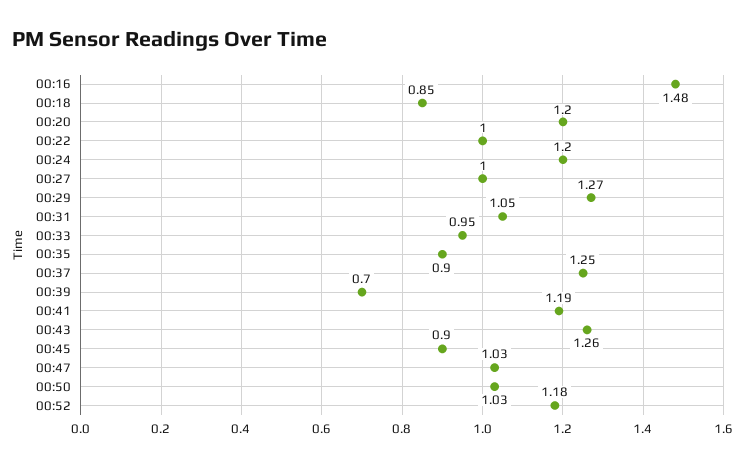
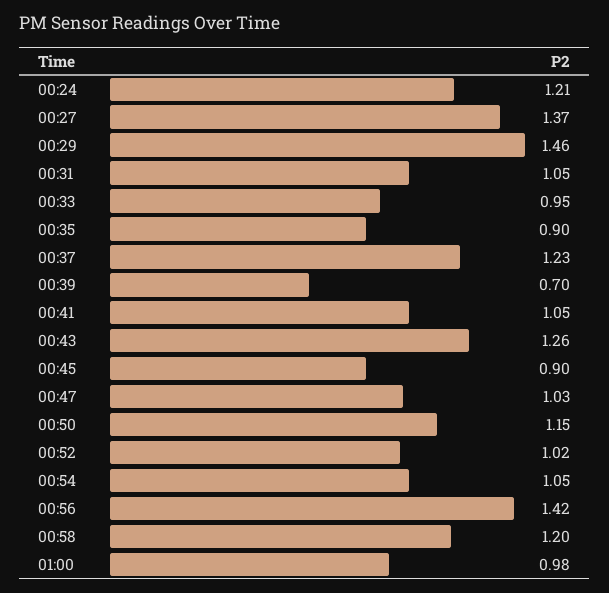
00:16: 1.48 -> none
00:18: 0.85 -> none
00:20: 1.2 -> none
00:22: 1 -> none
00:24: 1.2 -> 1.21
00:27: 1 -> 1.37
00:29: 1.27 -> 1.46
00:37: 1.25 -> 1.23
00:41: 1.19 -> 1.05
00:50: 1.03 -> 1.15
00:52: 1.18 -> 1.02
00:54: none -> 1.05
00:56: none -> 1.42
00:58: none -> 1.2
01:00: none -> 0.98

